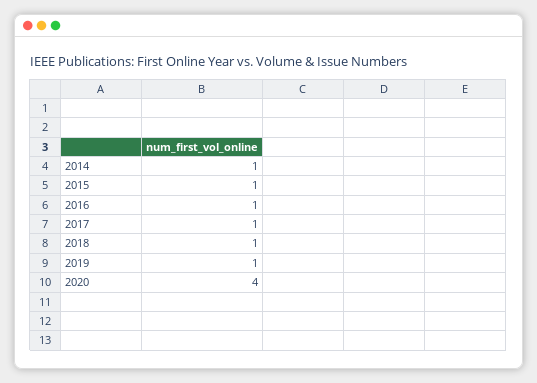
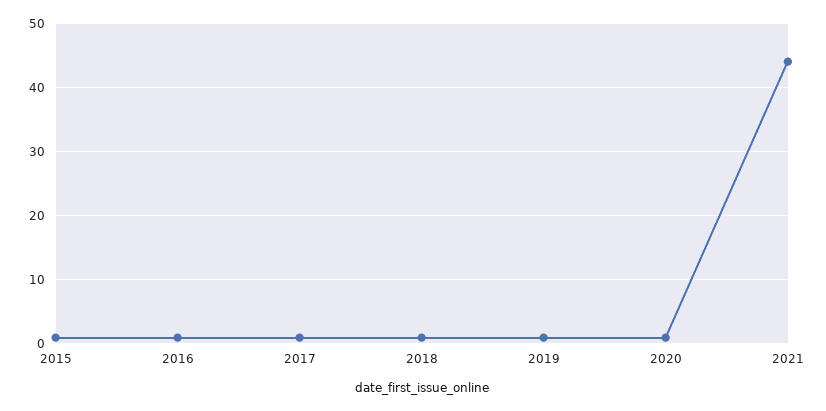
2014: 1 -> none
2020: 4 -> 1
2021: none -> 44

